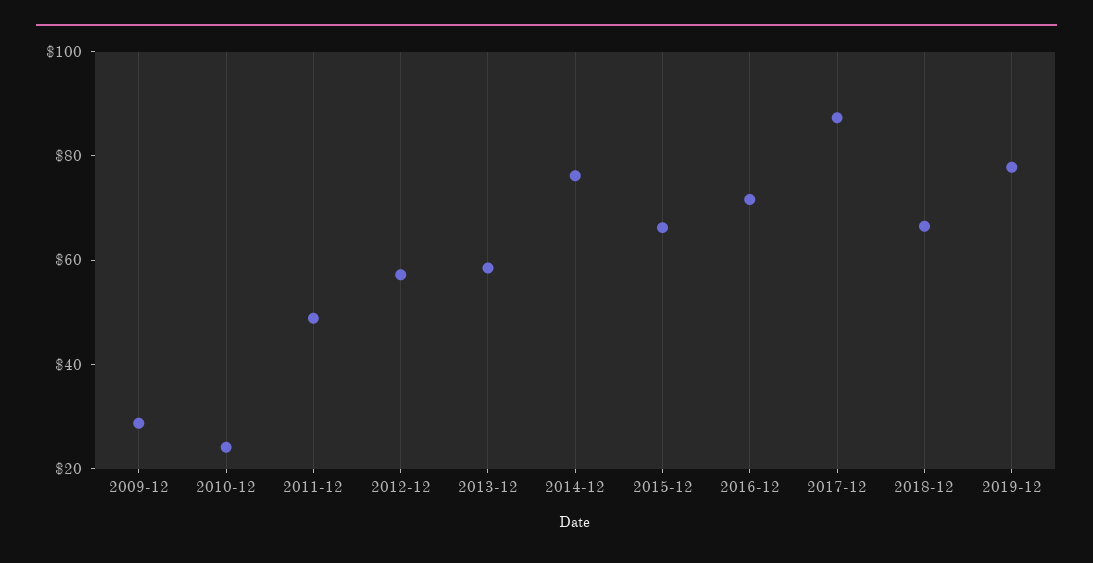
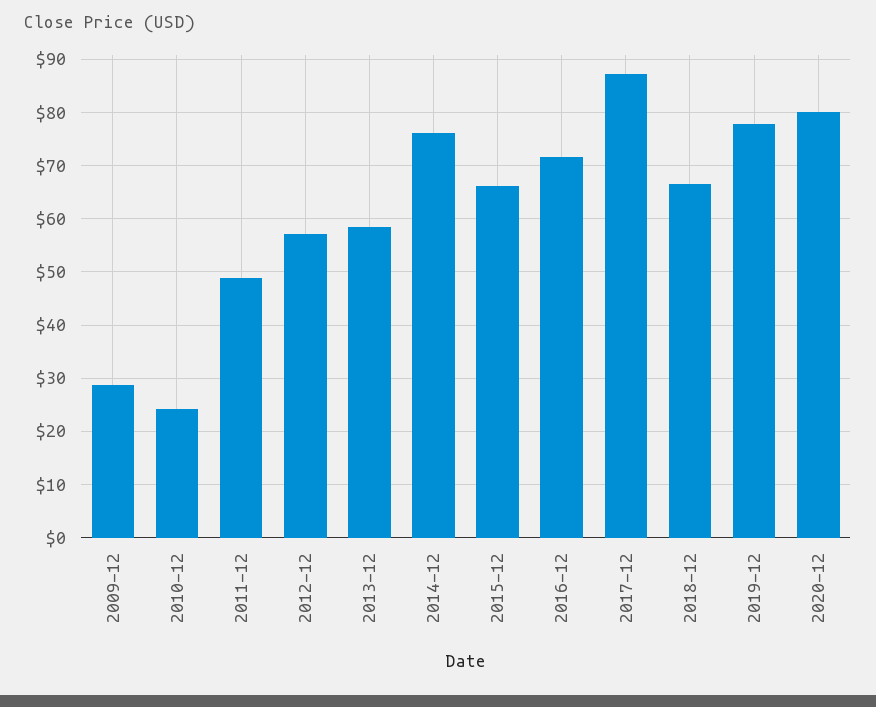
2020-12: none -> 80

